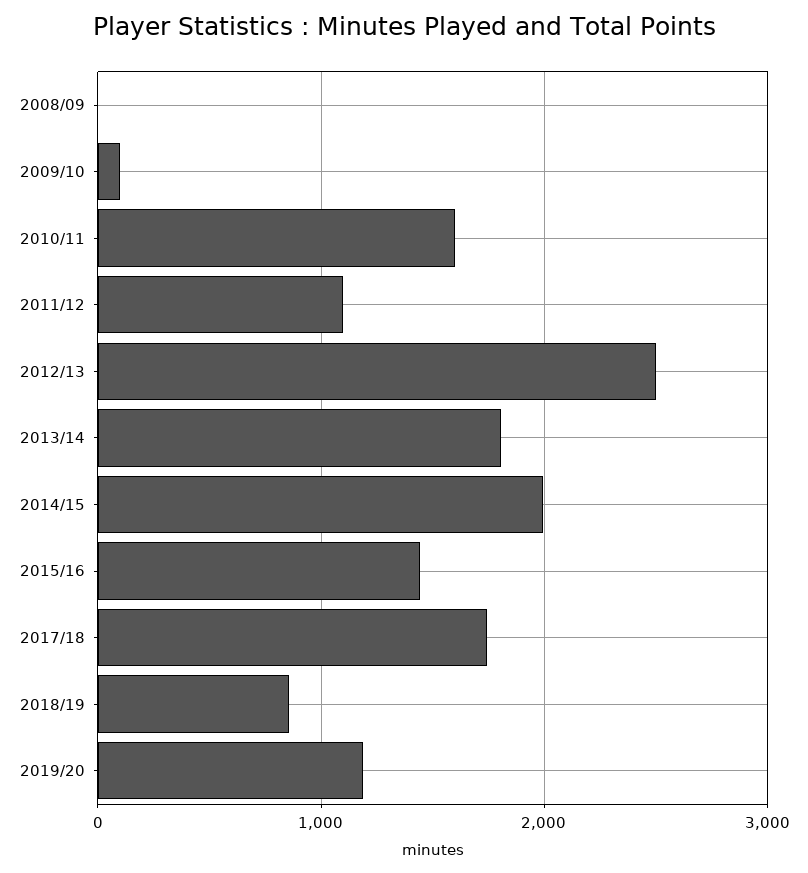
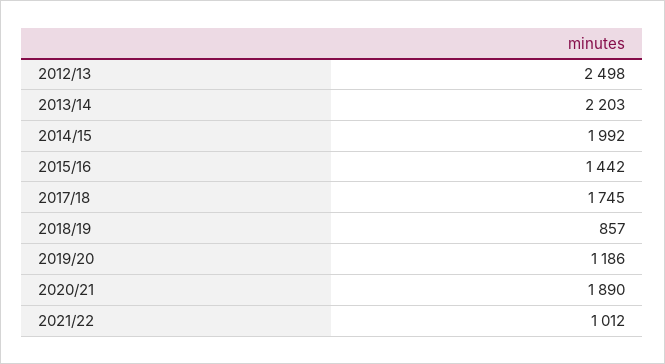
2008/09: 0 -> none
2009/10: 100 -> none
2010/11: 1600 -> none
2011/12: 1100 -> none
2013/14: 1800 -> 2203
2020/21: none -> 1890
2021/22: none -> 1012

